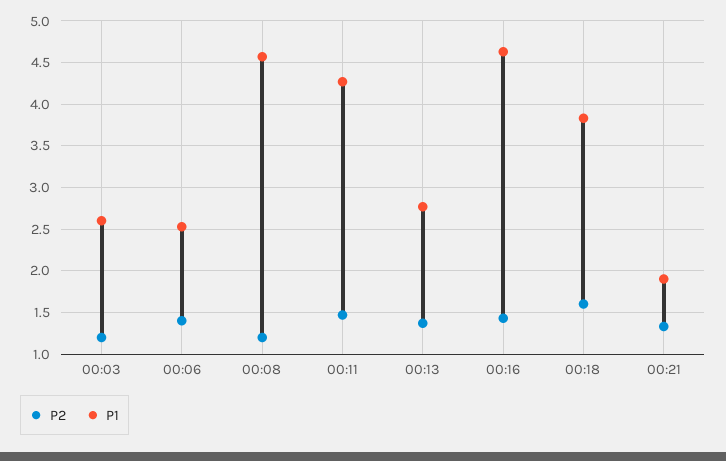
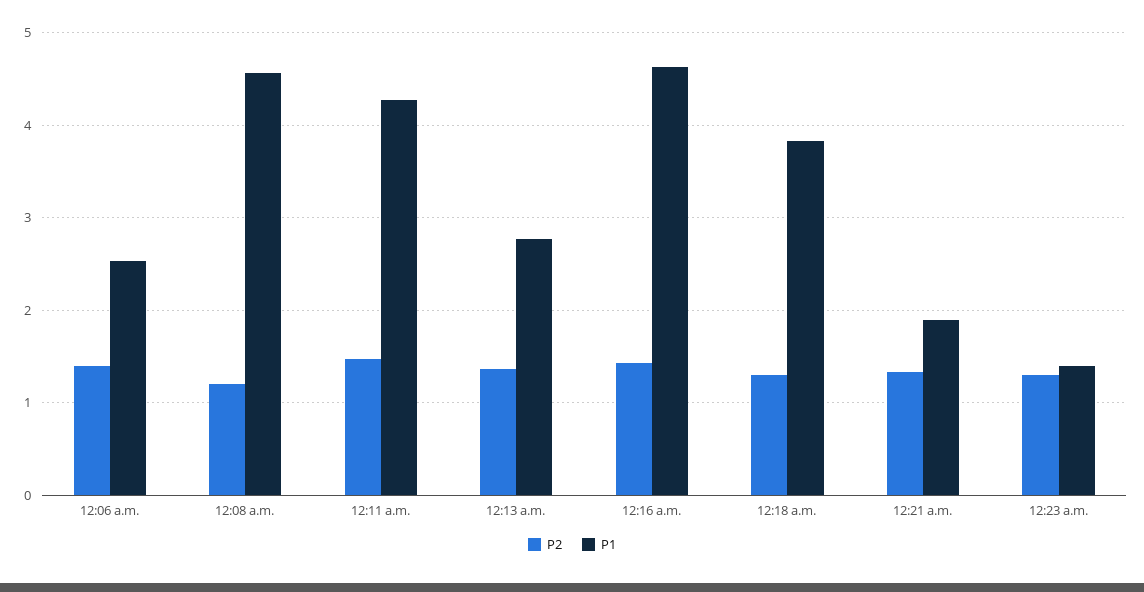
P2, 00:03: 1.2 -> none
P1, 00:03: 2.6 -> none
P2, 00:18: 1.6 -> 1.3
P2, 12:23 a.m.: none -> 1.3
P1, 12:23 a.m.: none -> 1.4

